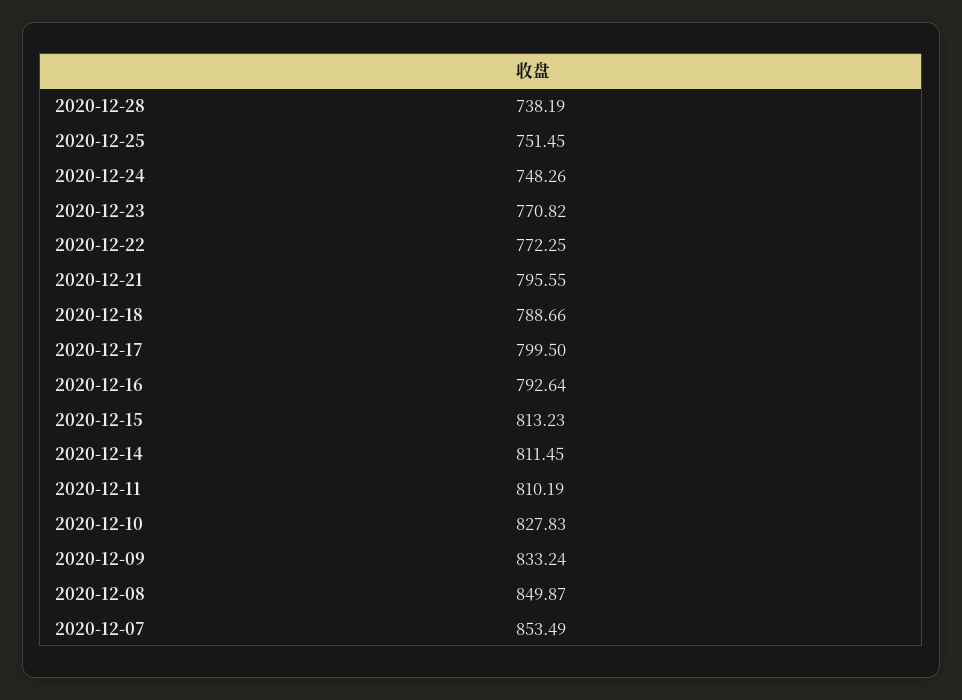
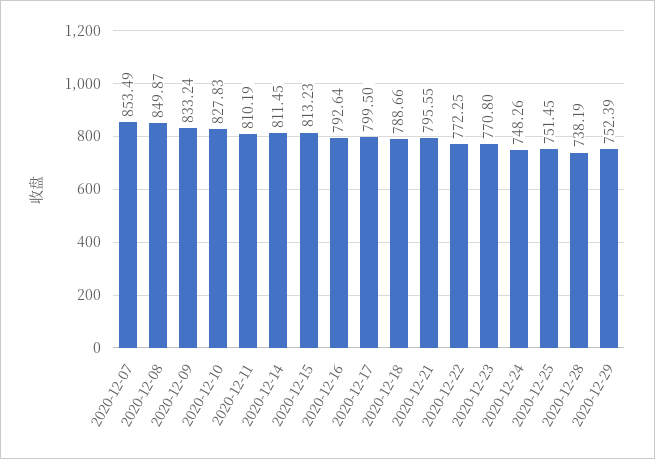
2020-12-23: 770.82 -> 770.8
2020-12-29: none -> 752.39

